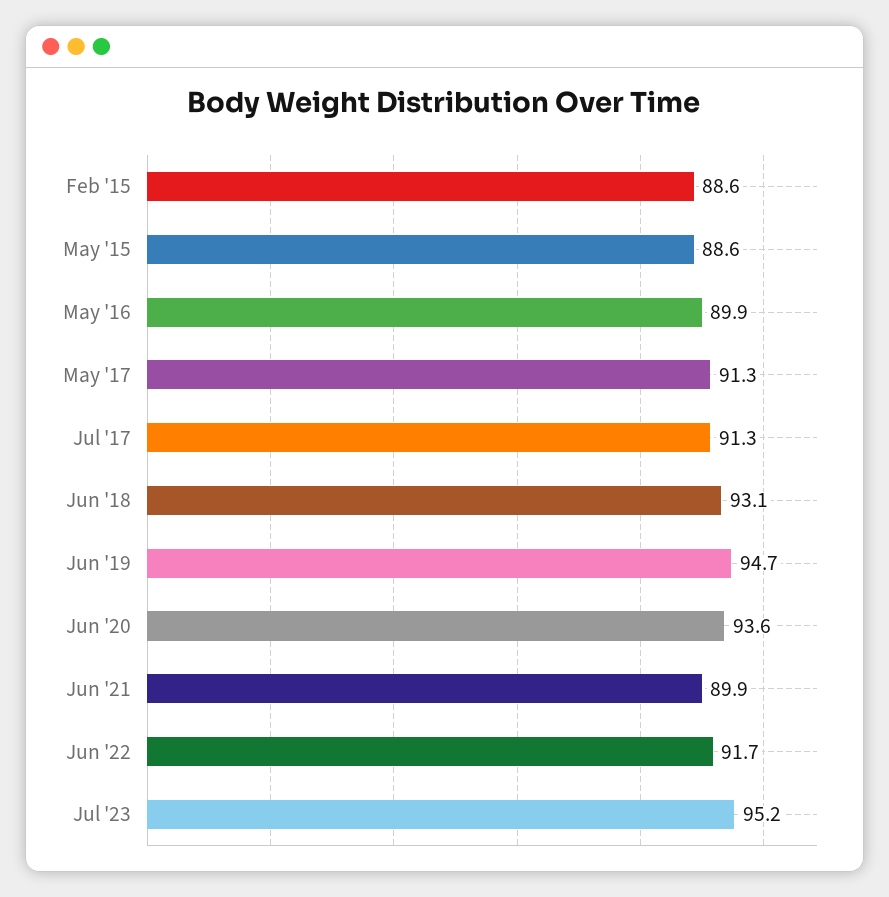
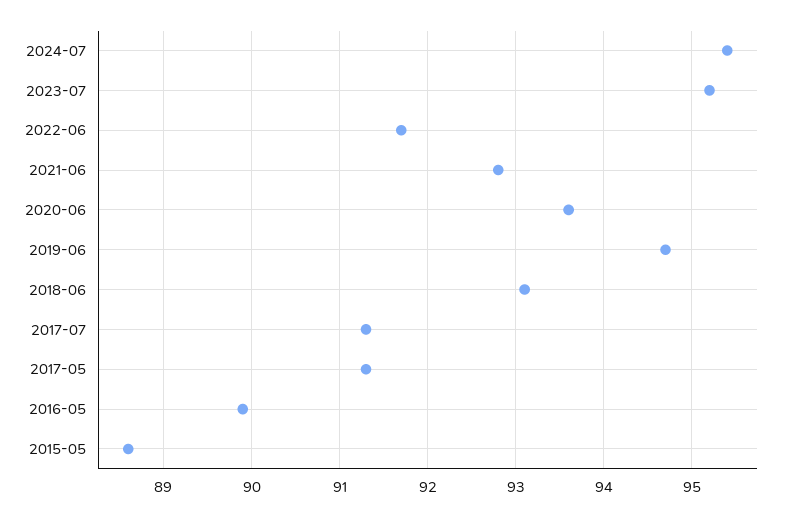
Feb '15: 88.6 -> none
Jun '21: 89.9 -> 92.8
2024-07: none -> 95.4

